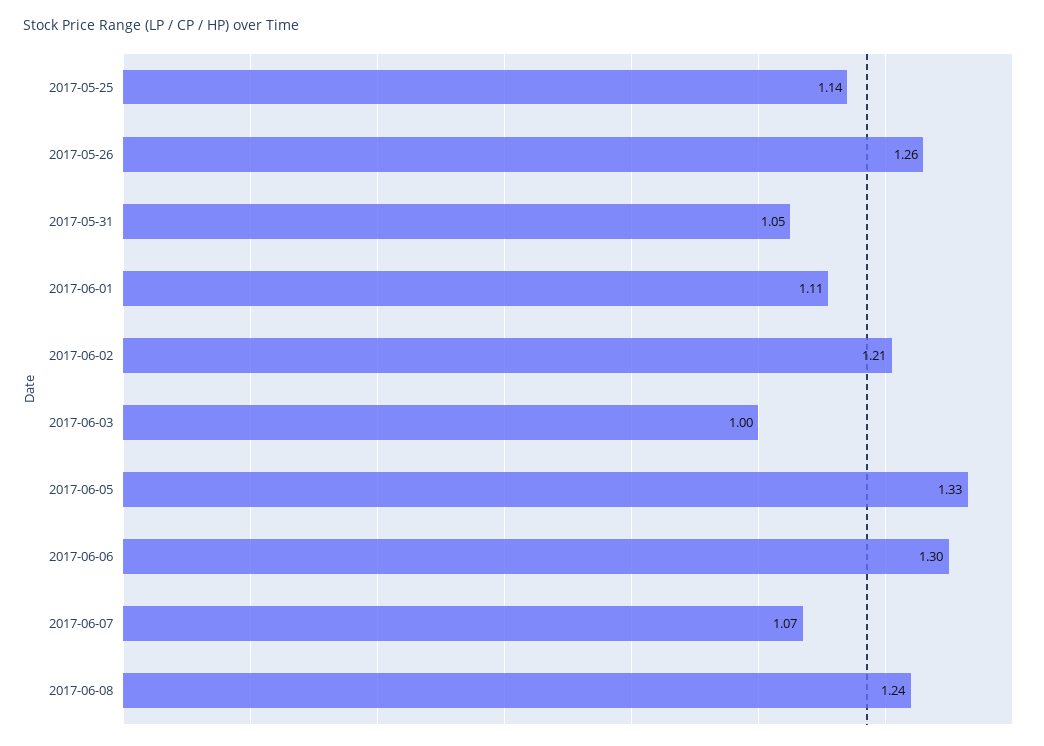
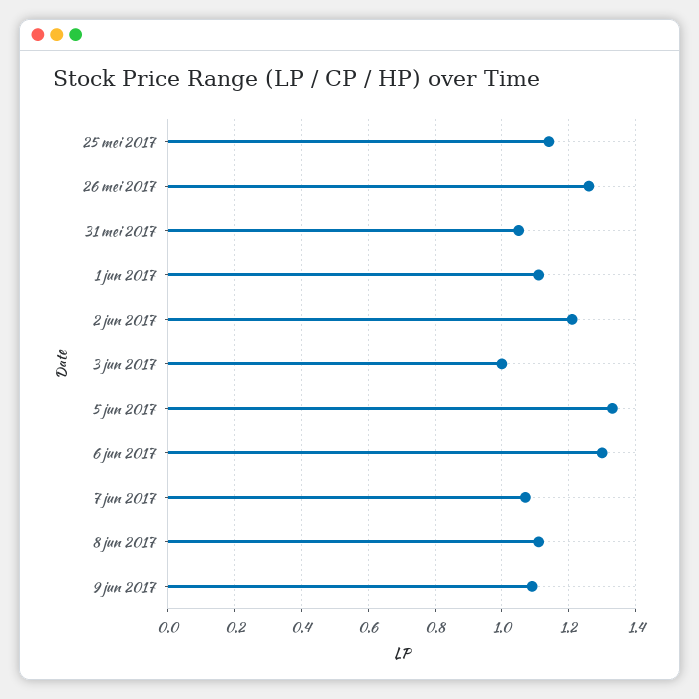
2017-06-08: 1.24 -> 1.1
9 jun 2017: none -> 1.1

